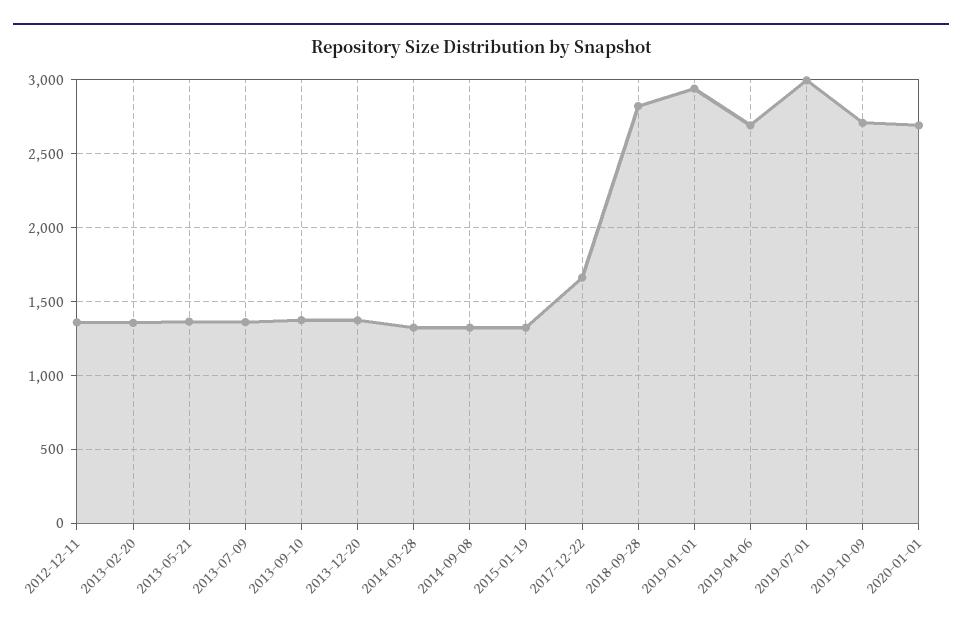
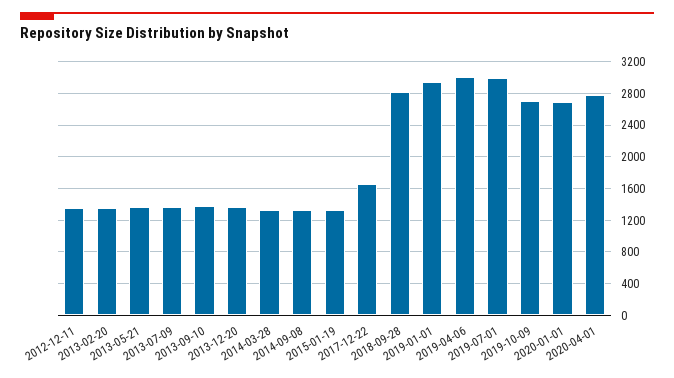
2019-04-06: 2700 -> 3000
2020-04-01: none -> 2800

